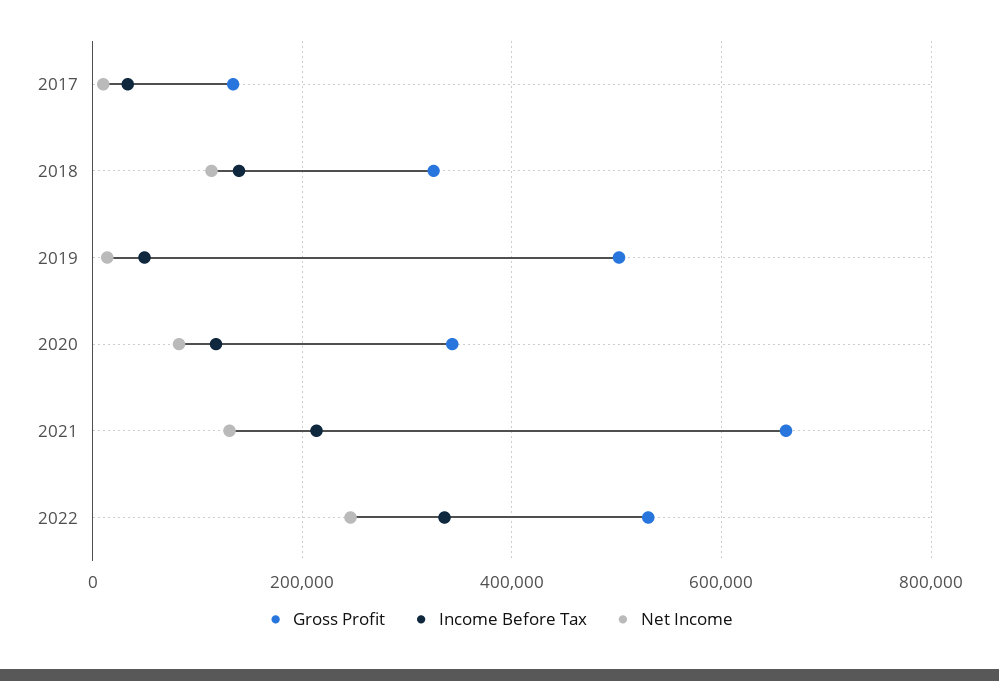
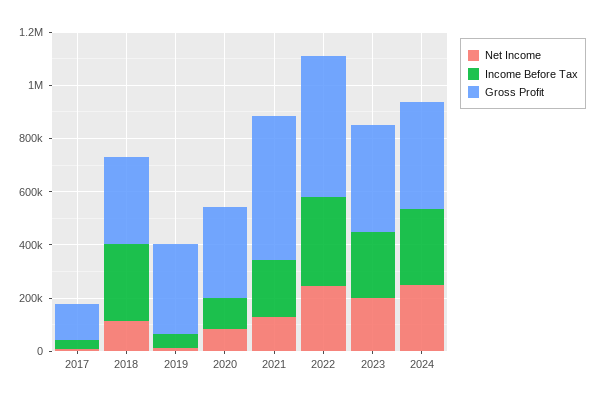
Income Before Tax, 2018: 140000 -> 300000
Gross Profit, 2019: 500000 -> 350000
Gross Profit, 2021: 660000 -> 550000
Net Income, 2023: none -> 200000
Income Before Tax, 2023: none -> 250000
Gross Profit, 2023: none -> 400000
Net Income, 2024: none -> 250000
Income Before Tax, 2024: none -> 300000
Gross Profit, 2024: none -> 400000

